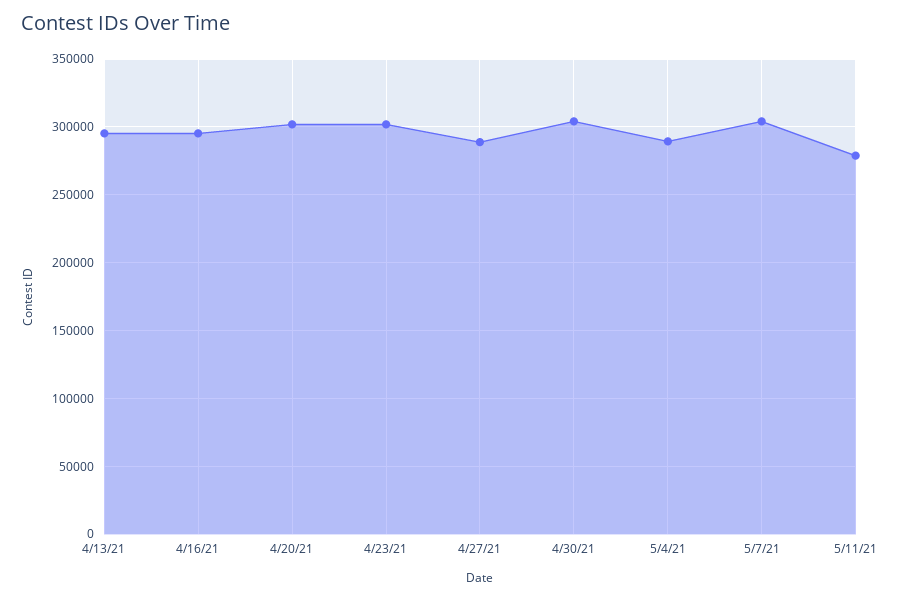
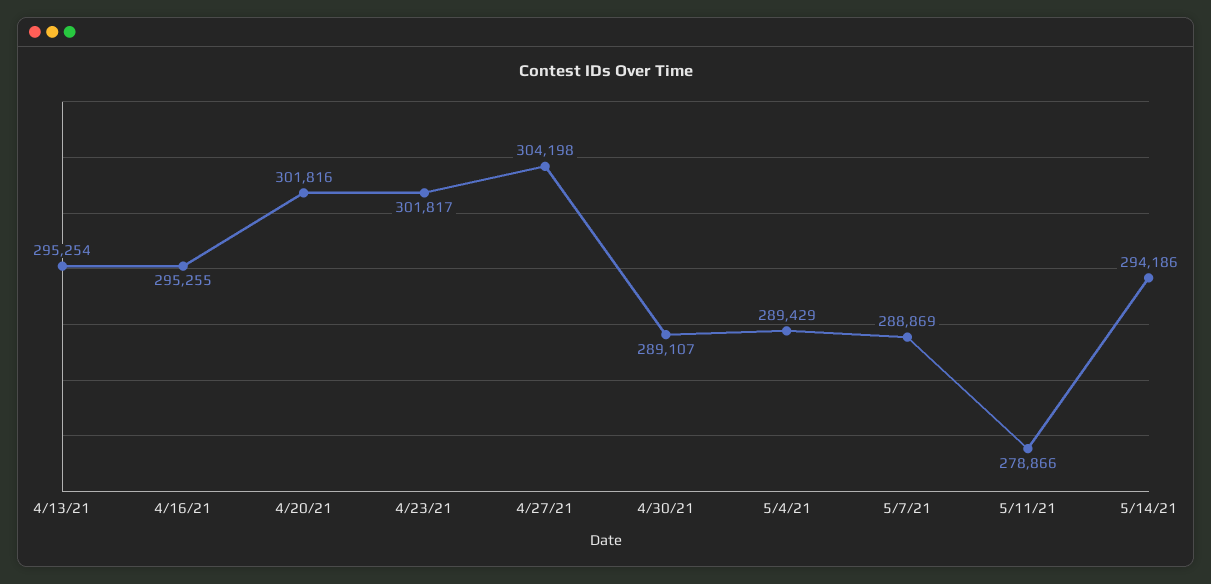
4/27/21: 290000 -> 304198
4/30/21: 305000 -> 289107
5/7/21: 305000 -> 288869
5/14/21: none -> 294186

